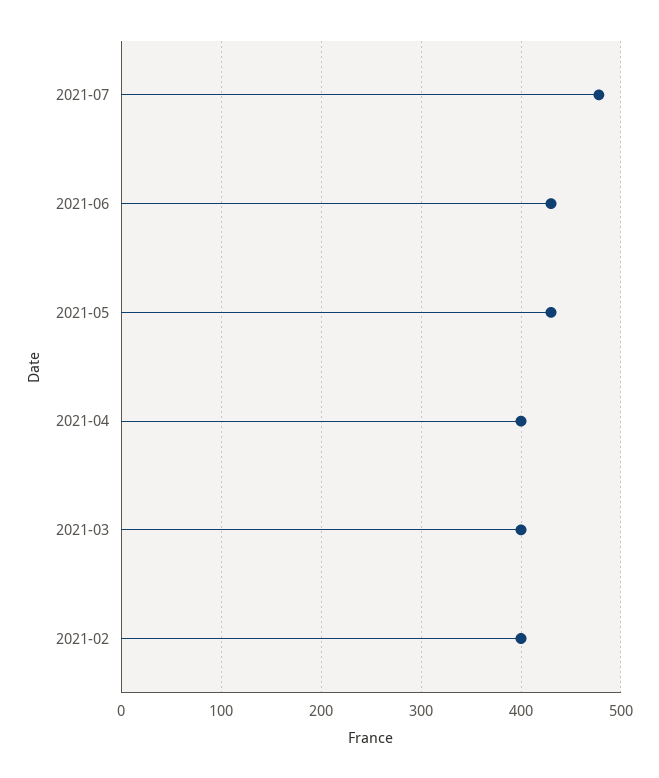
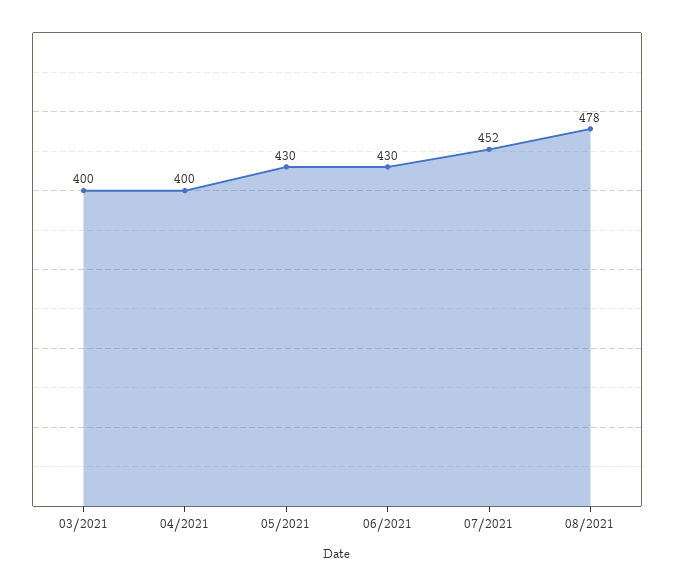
2021-07: 480 -> 452
2021-02: 400 -> none
08/2021: none -> 478

